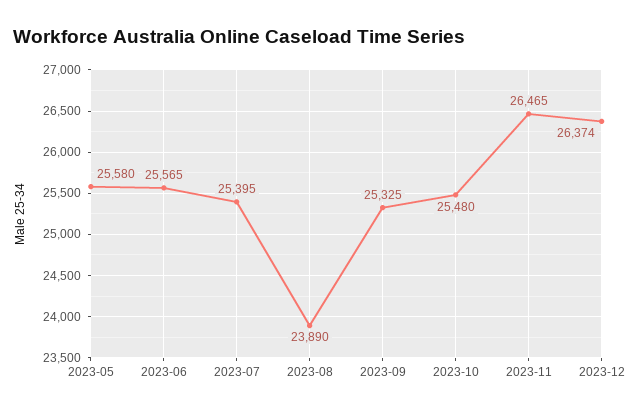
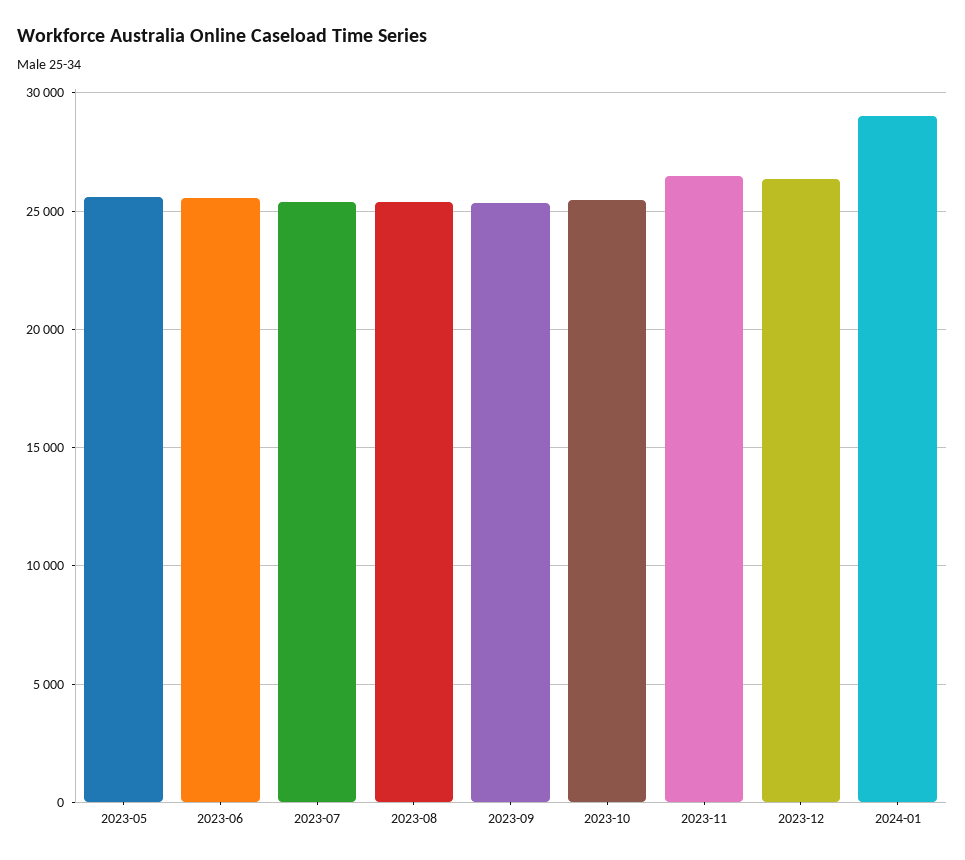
2023-08: 23890 -> 25500
2024-01: none -> 29000

